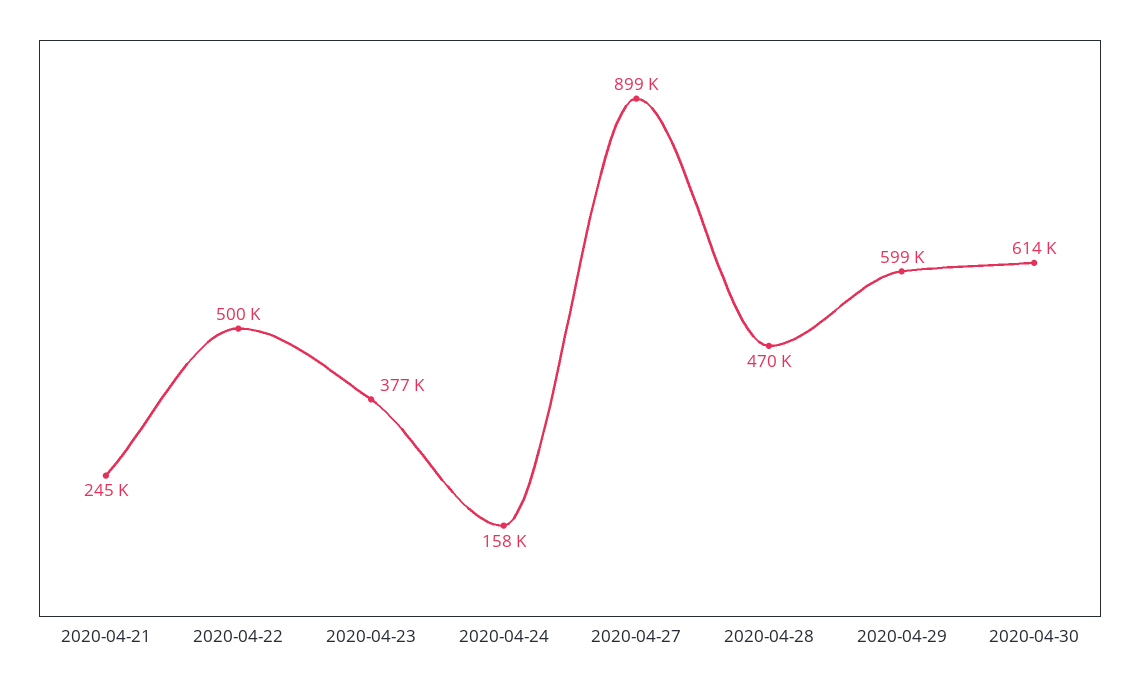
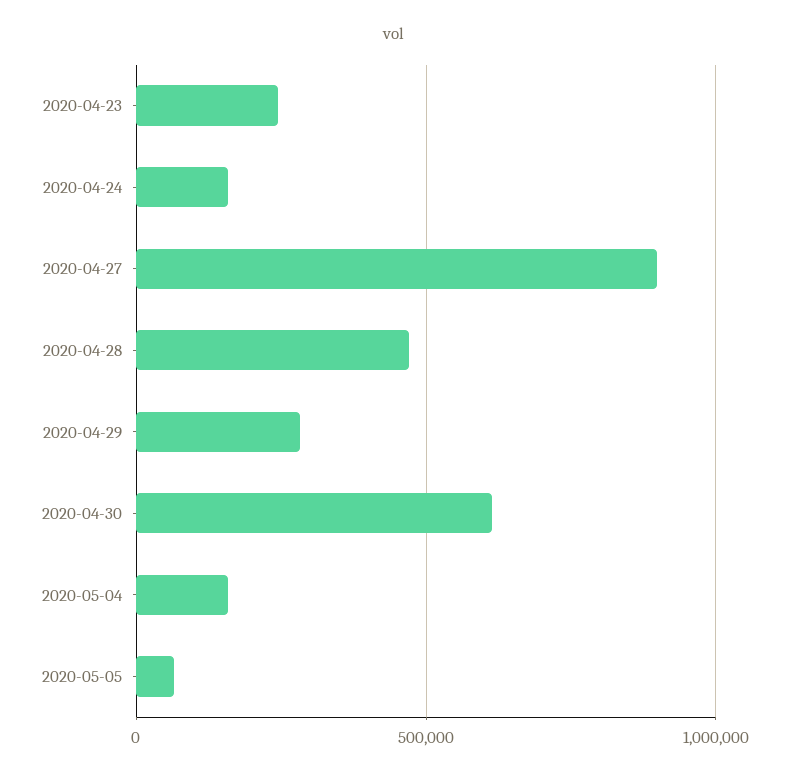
2020-04-21: 245000 -> none
2020-04-22: 500000 -> none
2020-04-23: 377000 -> 250000
2020-04-29: 599000 -> 300000
2020-05-04: none -> 150000
2020-05-05: none -> 50000

